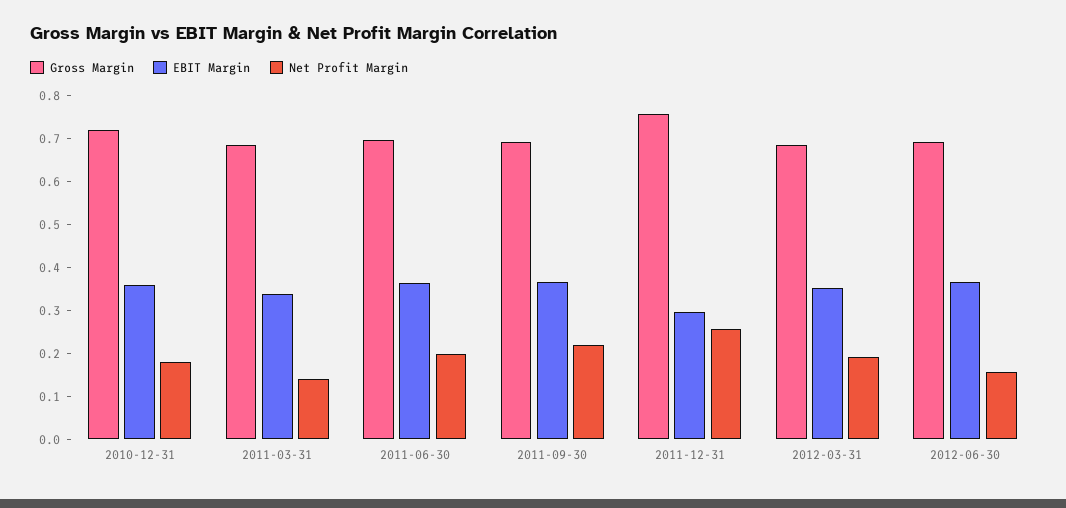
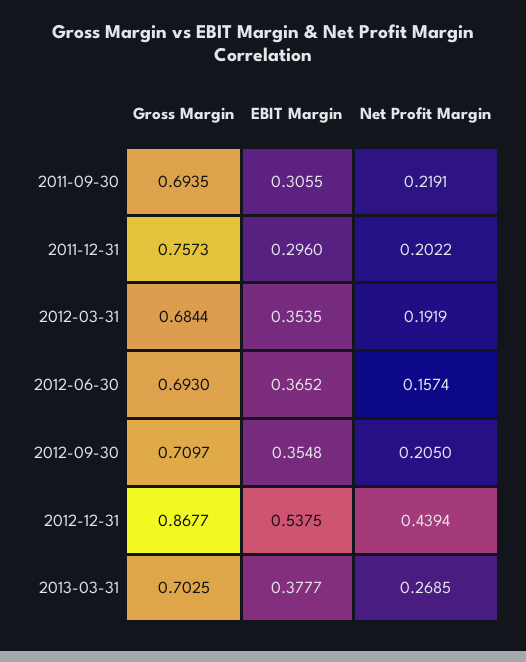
Gross Margin, 2010-12-31: 0.72 -> none
EBIT Margin, 2010-12-31: 0.36 -> none
Net Profit Margin, 2010-12-31: 0.18 -> none
Gross Margin, 2011-03-31: 0.68 -> none
EBIT Margin, 2011-03-31: 0.34 -> none
Net Profit Margin, 2011-03-31: 0.14 -> none
Gross Margin, 2011-06-30: 0.7 -> none
EBIT Margin, 2011-06-30: 0.36 -> none
Net Profit Margin, 2011-06-30: 0.2 -> none
EBIT Margin, 2011-09-30: 0.36 -> 0.3055
Net Profit Margin, 2011-12-31: 0.26 -> 0.2022
Gross Margin, 2012-09-30: none -> 0.7097
EBIT Margin, 2012-09-30: none -> 0.3548
Net Profit Margin, 2012-09-30: none -> 0.205
Gross Margin, 2012-12-31: none -> 0.8677
EBIT Margin, 2012-12-31: none -> 0.5375
Net Profit Margin, 2012-12-31: none -> 0.4394
Gross Margin, 2013-03-31: none -> 0.7025
EBIT Margin, 2013-03-31: none -> 0.3777
Net Profit Margin, 2013-03-31: none -> 0.2685

